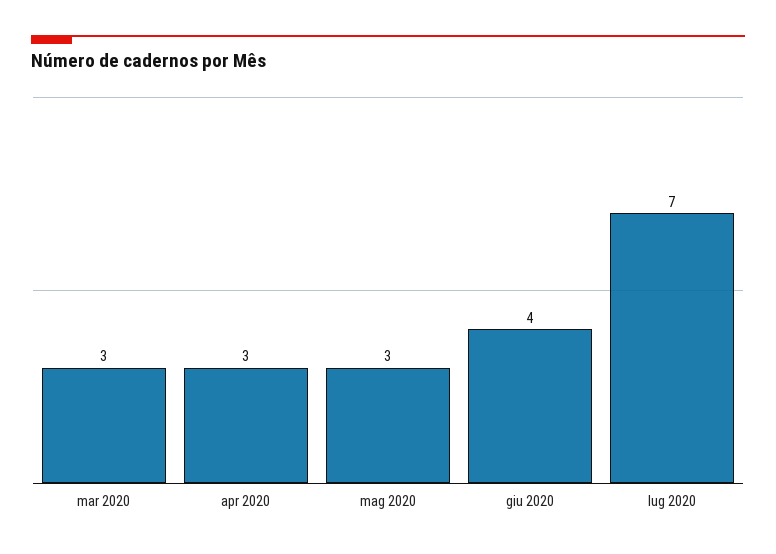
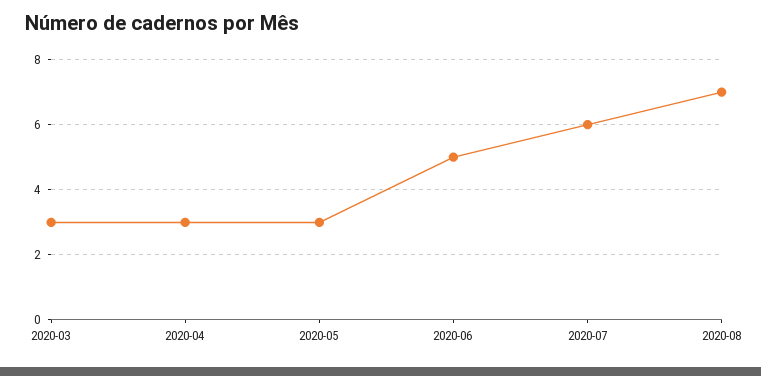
giu 2020: 4 -> 5
lug 2020: 7 -> 6
2020-08: none -> 7

